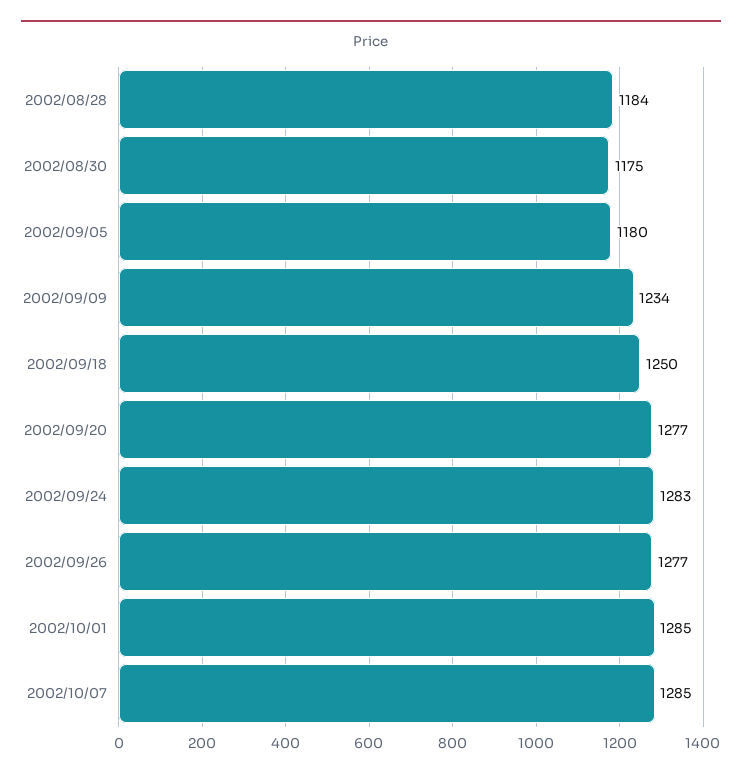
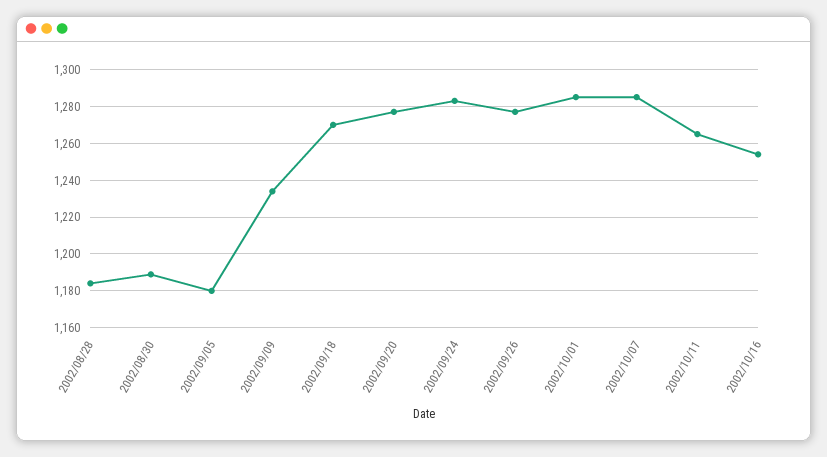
2002/08/30: 1175 -> 1190
2002/09/18: 1250 -> 1270
2002/10/11: none -> 1265
2002/10/16: none -> 1255

